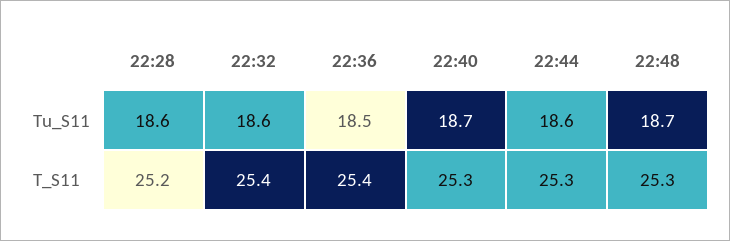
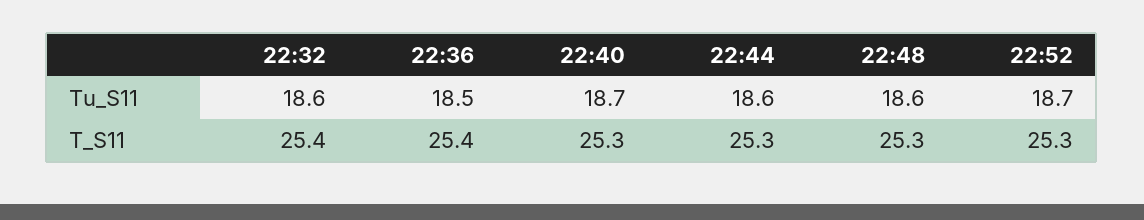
22:28, Tu_S11: 18.6 -> none
22:48, Tu_S11: 18.7 -> 18.6
22:28, T_S11: 25.2 -> none
22:52, Tu_S11: none -> 18.7
22:52, T_S11: none -> 25.3

